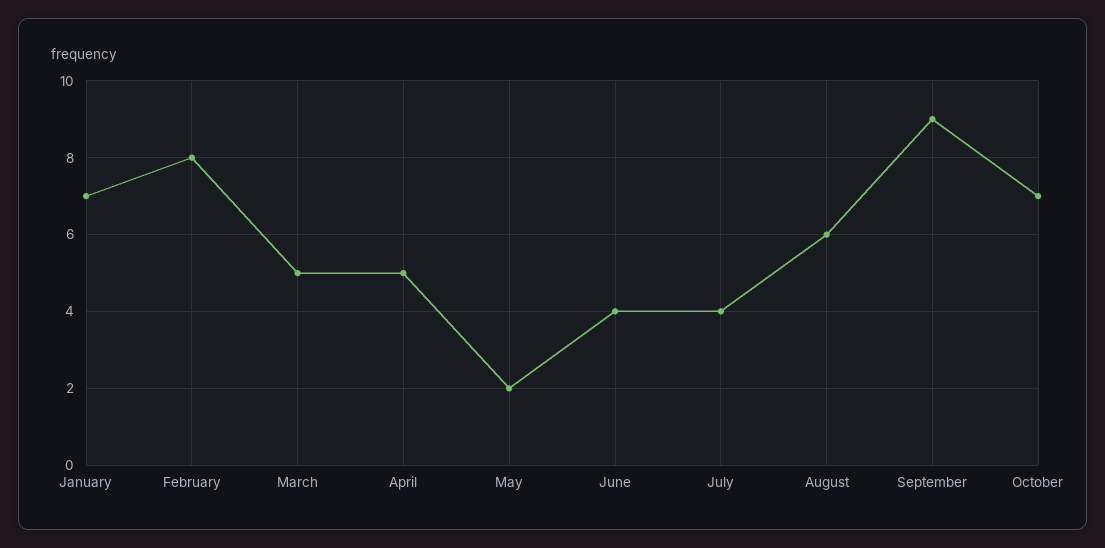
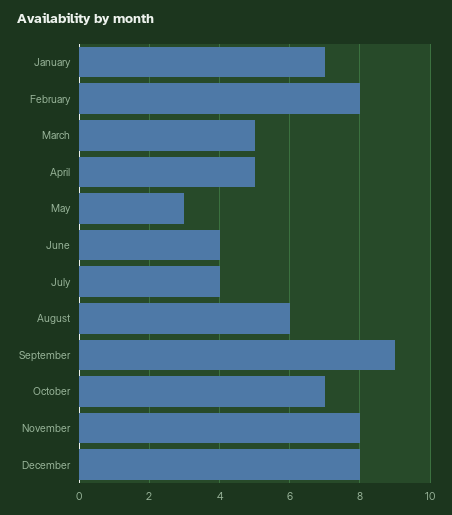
May: 2 -> 3
November: none -> 8
December: none -> 8

